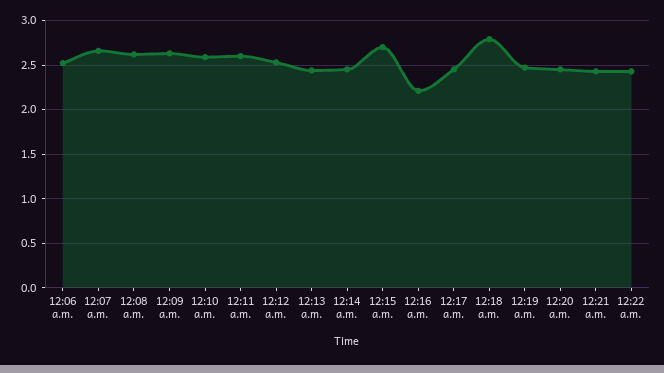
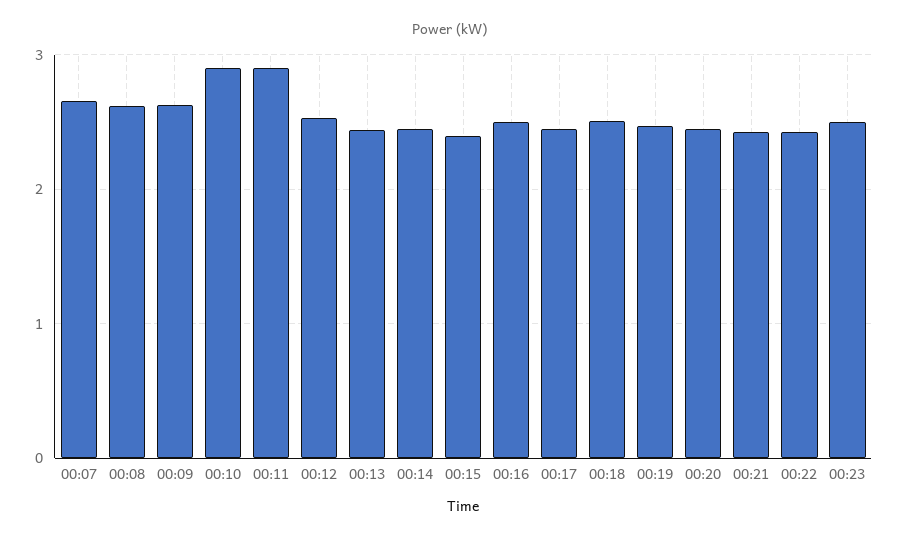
12:06 a.m.: 2.5 -> none
12:10 a.m.: 2.6 -> 2.9
12:11 a.m.: 2.6 -> 2.9
12:15 a.m.: 2.7 -> 2.4
12:16 a.m.: 2.2 -> 2.5
12:18 a.m.: 2.8 -> 2.5
00:23: none -> 2.5

